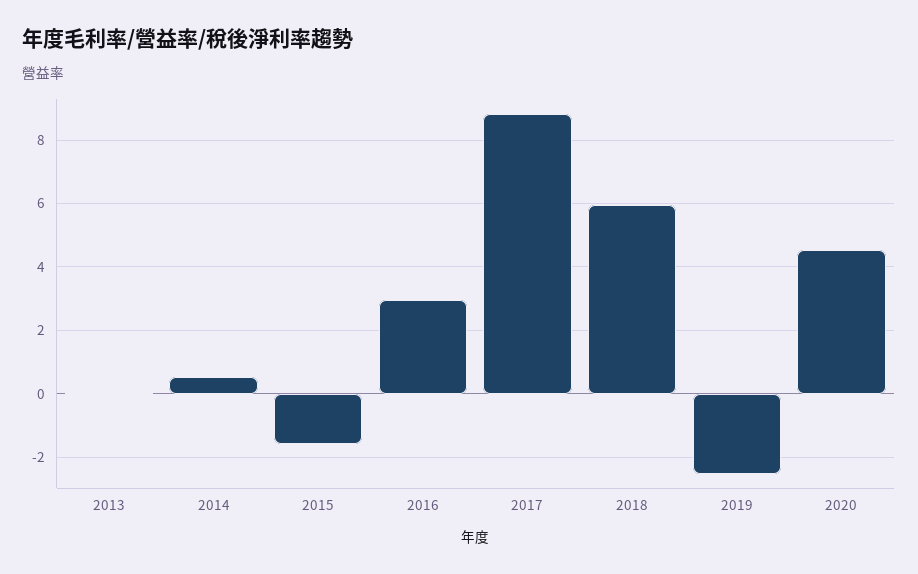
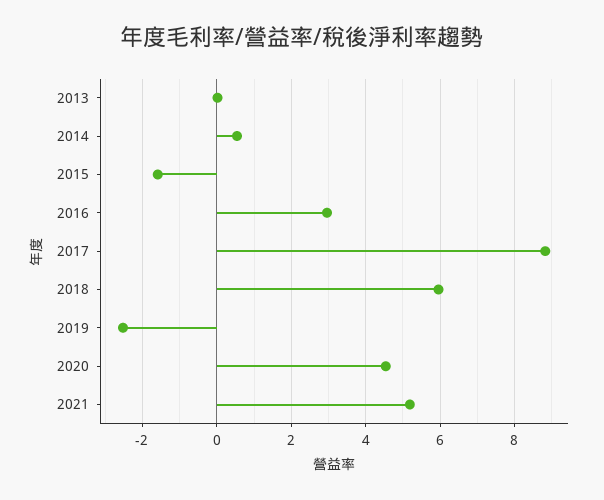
2021: none -> 5.2

